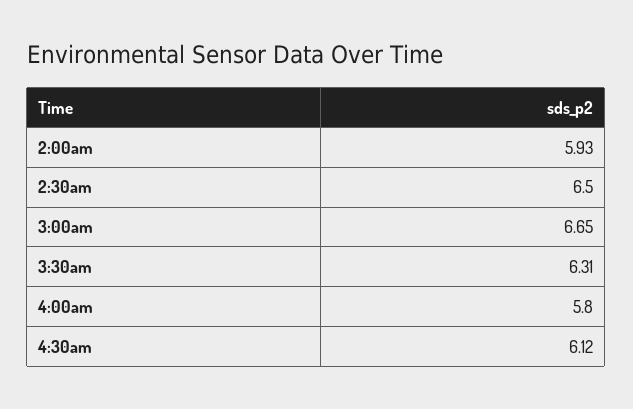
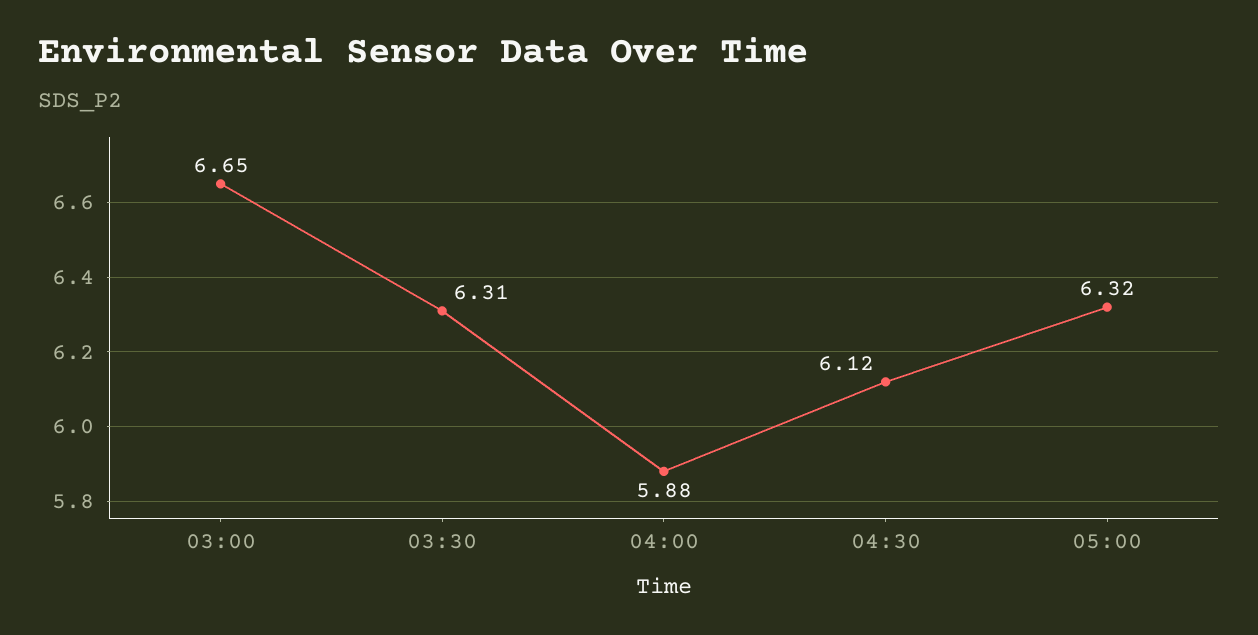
2:00am: 5.93 -> none
2:30am: 6.5 -> none
4:00am: 5.8 -> 5.88
05:00: none -> 6.32

